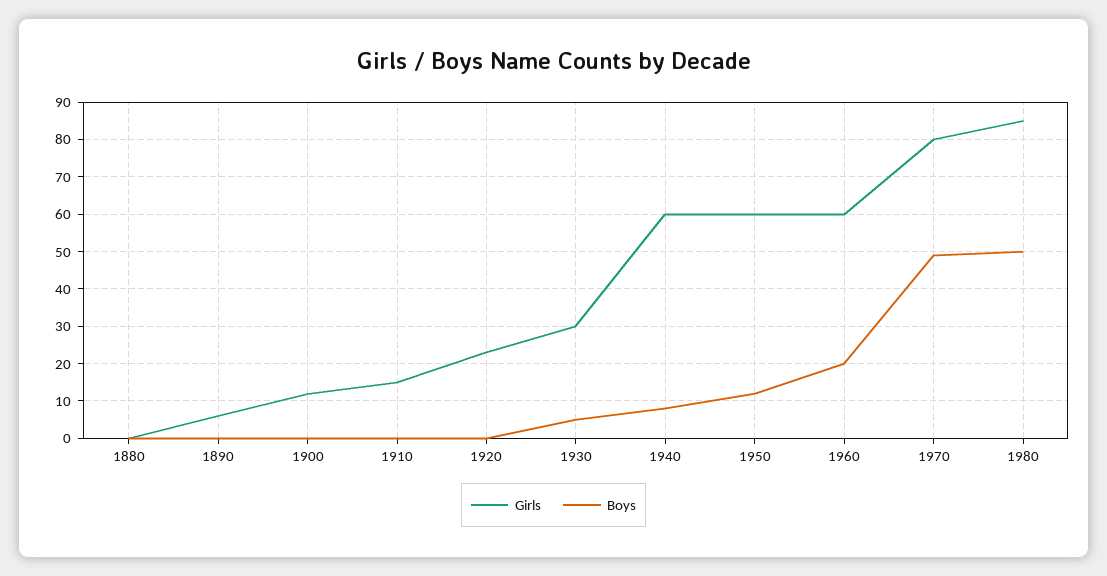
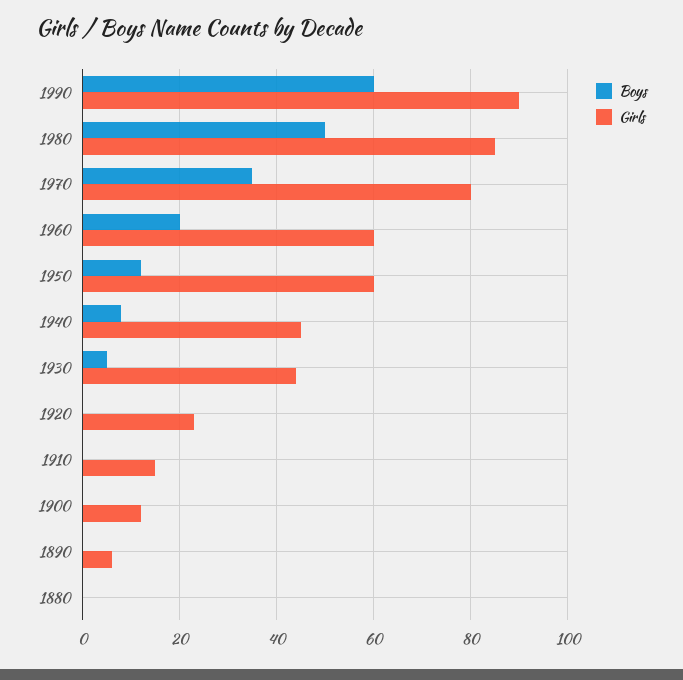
Girls, 1930: 30 -> 45
Girls, 1940: 60 -> 45
Boys, 1970: 50 -> 35
Boys, 1990: none -> 60
Girls, 1990: none -> 90

